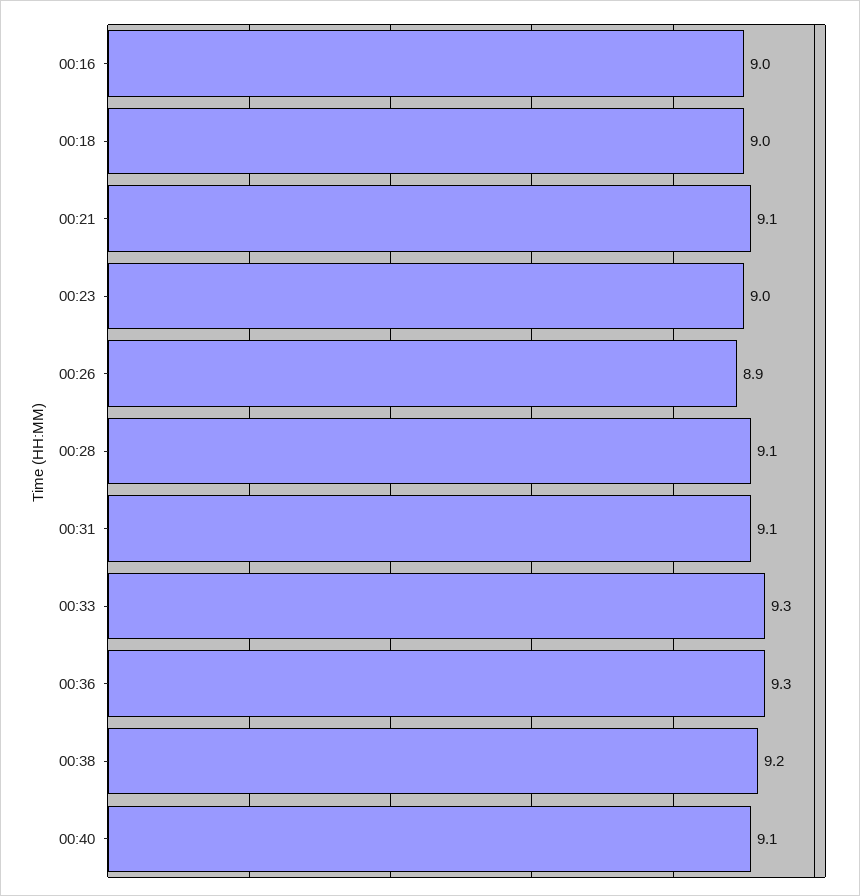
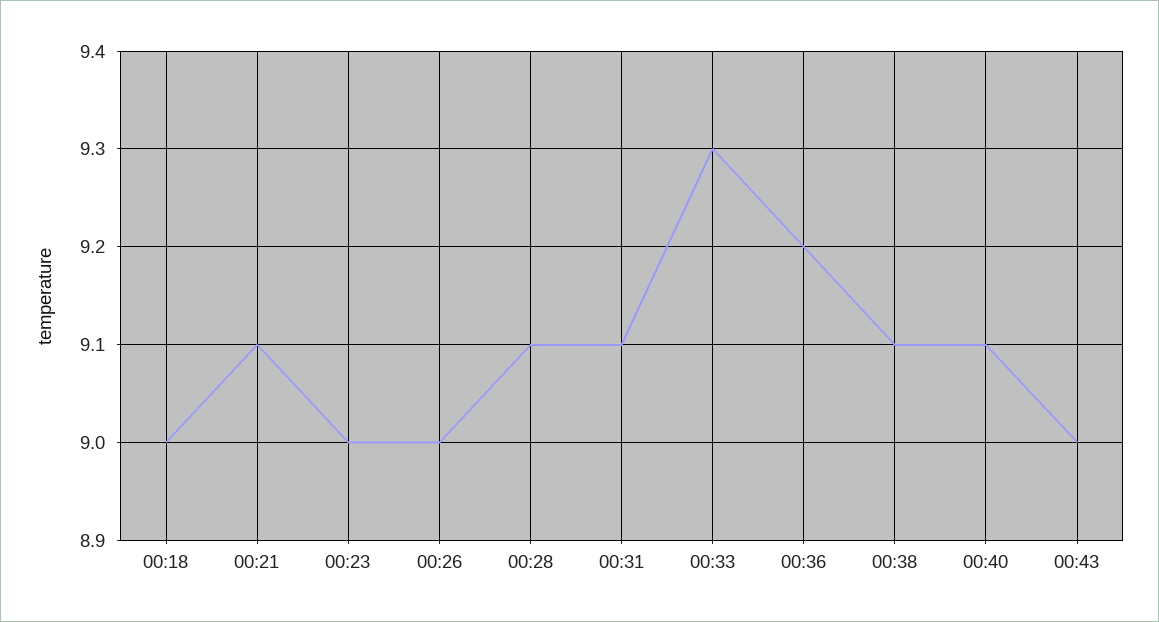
00:16: 9 -> none
00:26: 8.9 -> 9
00:36: 9.3 -> 9.2
00:38: 9.2 -> 9.1
00:43: none -> 9

